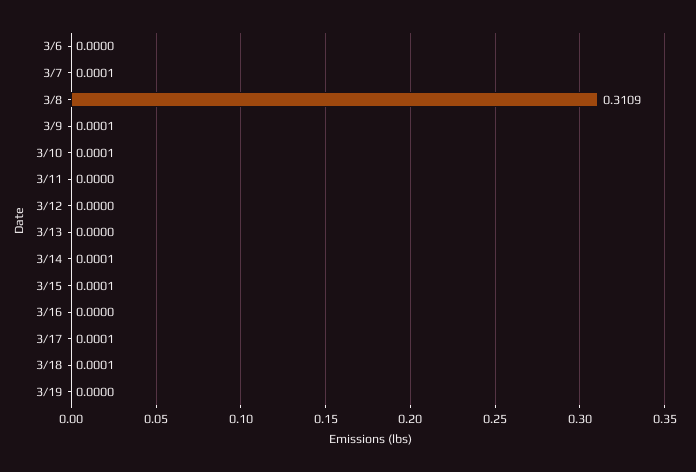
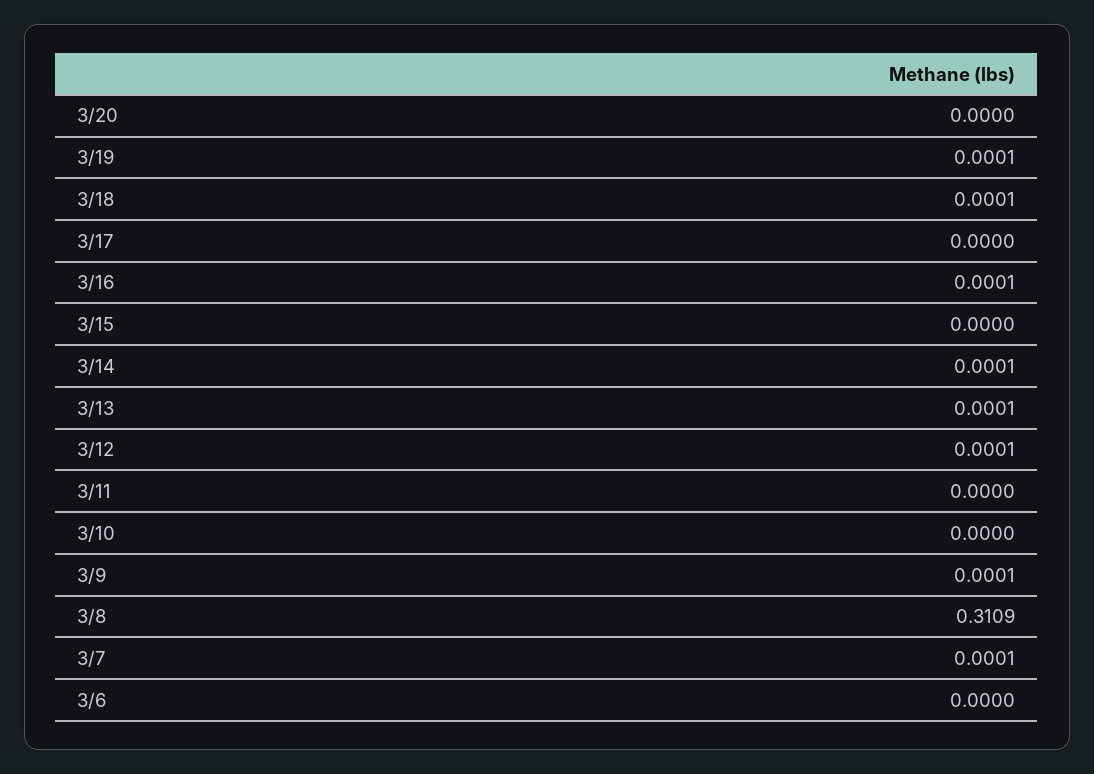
3/10: 0.0001 -> 0
3/12: 0 -> 0.0001
3/13: 0 -> 0.0001
3/15: 0.0001 -> 0
3/16: 0 -> 0.0001
3/17: 0.0001 -> 0
3/19: 0 -> 0.0001
3/20: none -> 0

